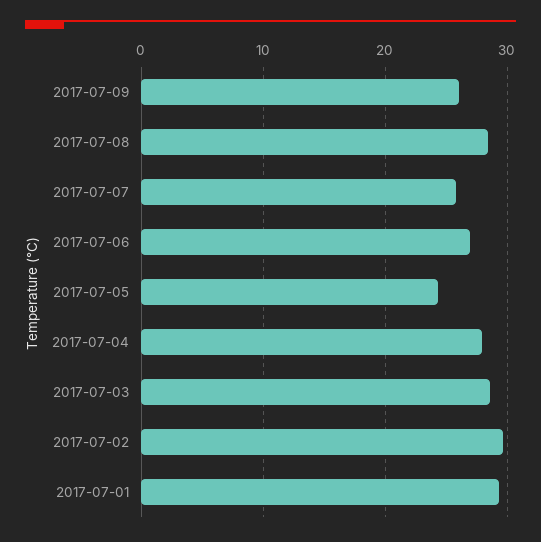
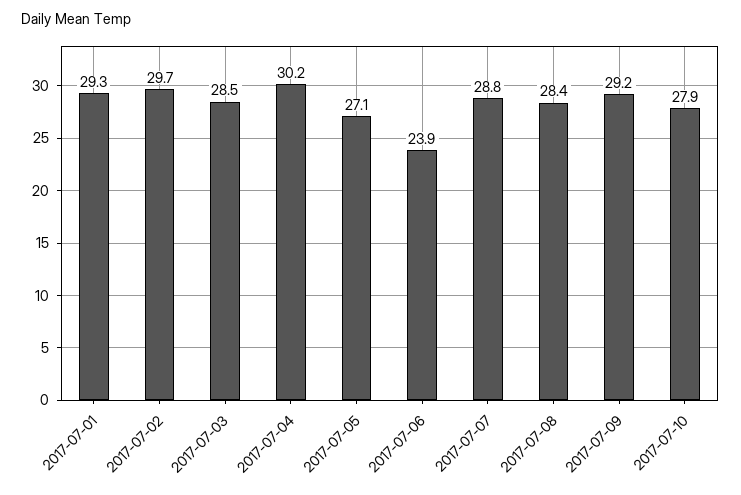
2017-07-09: 26 -> 29.2
2017-07-07: 26 -> 28.8
2017-07-06: 27 -> 23.9
2017-07-05: 24 -> 27.1
2017-07-04: 28 -> 30.2
2017-07-10: none -> 27.9

